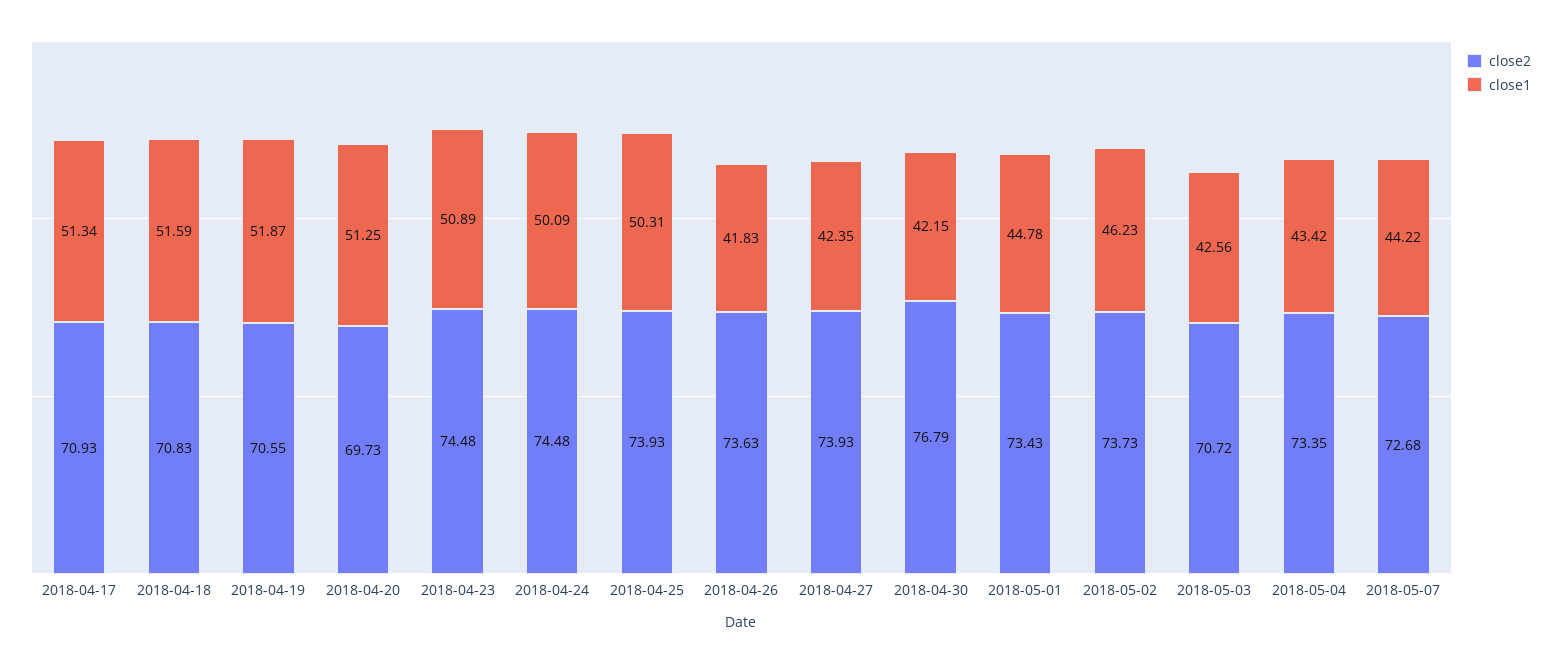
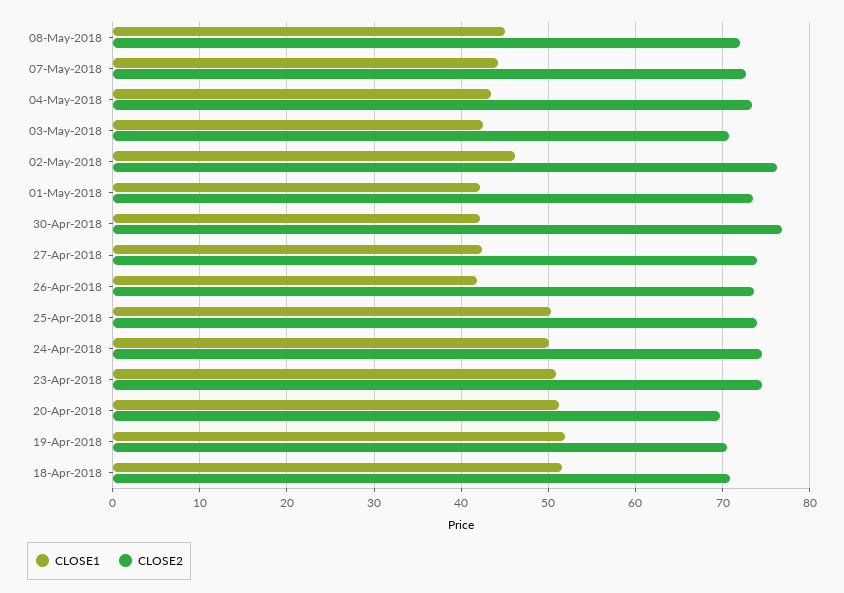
close2, 2018-04-17: 70.93 -> none
close1, 2018-04-17: 51.34 -> none
close1, 2018-05-01: 44.78 -> 42
close2, 2018-05-02: 73.73 -> 76
close1, 08-May-2018: none -> 45
close2, 08-May-2018: none -> 72

